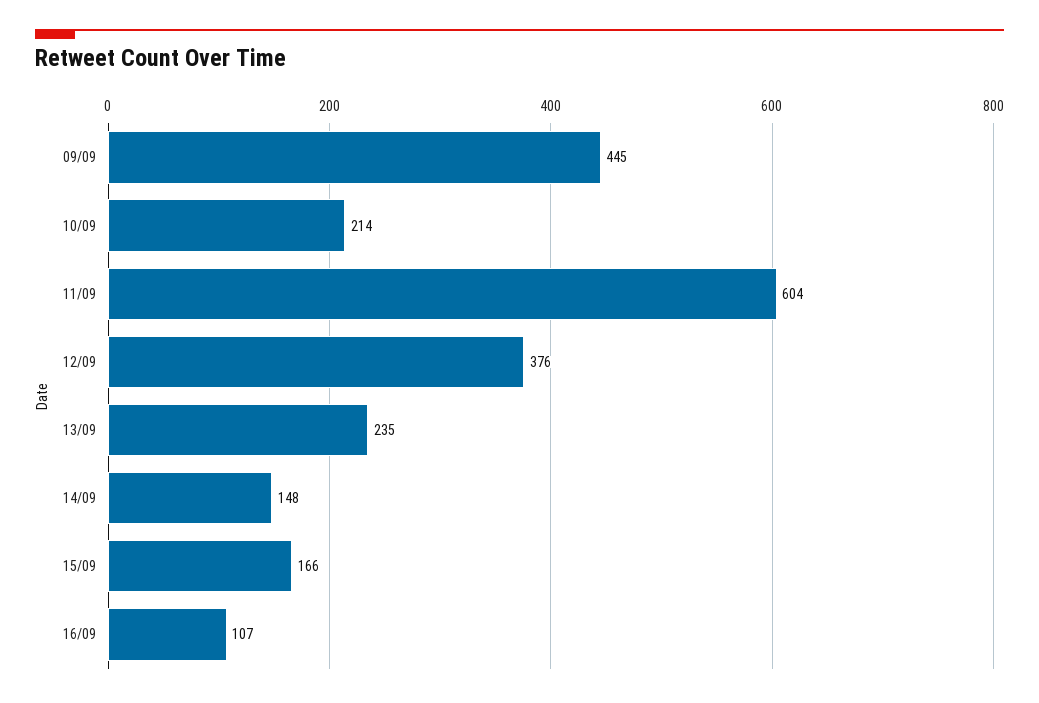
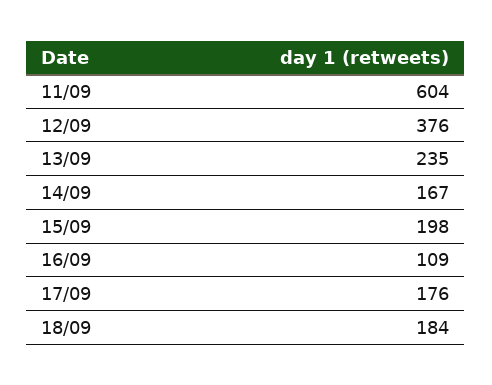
09/09: 445 -> none
10/09: 214 -> none
14/09: 148 -> 167
15/09: 166 -> 198
16/09: 107 -> 109
17/09: none -> 176
18/09: none -> 184

